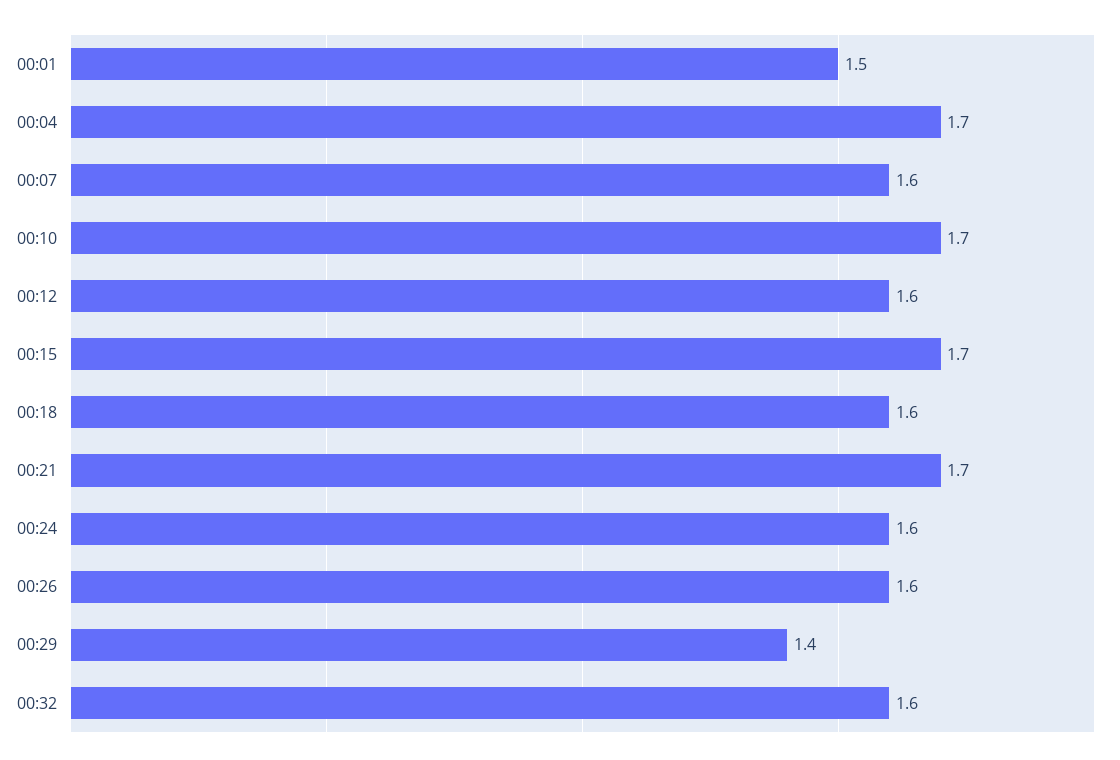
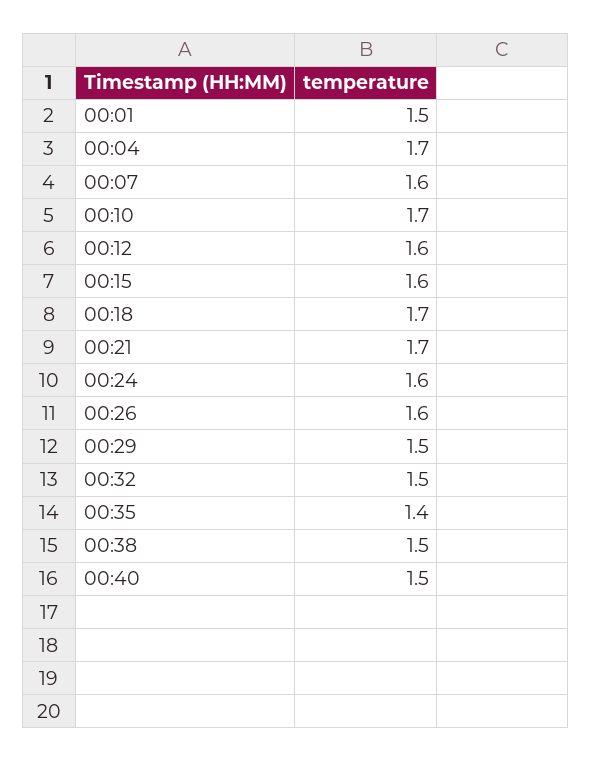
00:15: 1.7 -> 1.6
00:18: 1.6 -> 1.7
00:29: 1.4 -> 1.5
00:32: 1.6 -> 1.5
00:35: none -> 1.4
00:38: none -> 1.5
00:40: none -> 1.5

